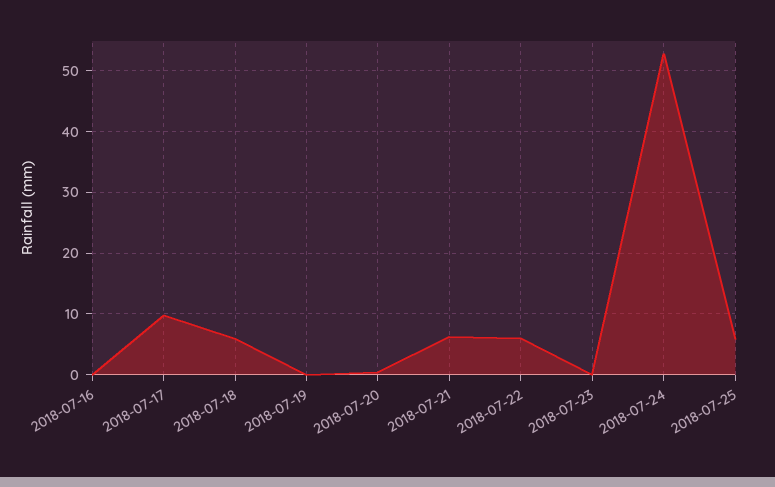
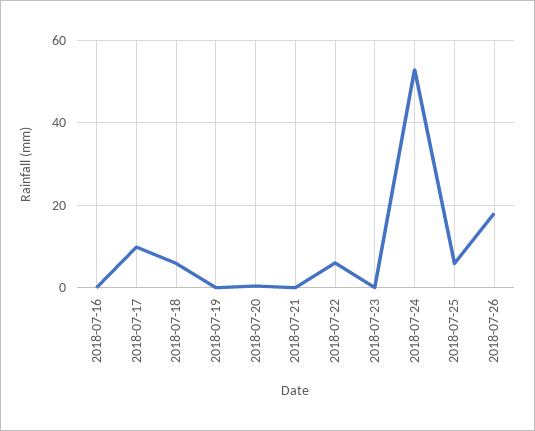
2018-07-21: 6 -> 0
2018-07-26: none -> 18

